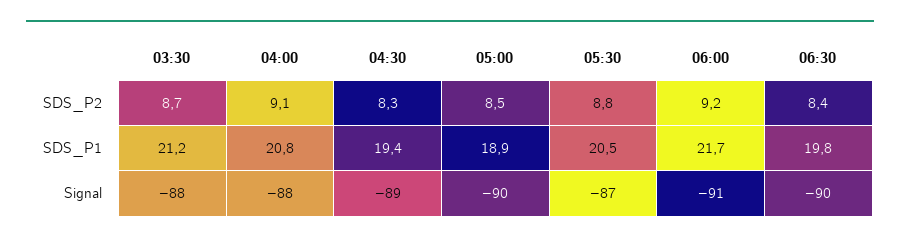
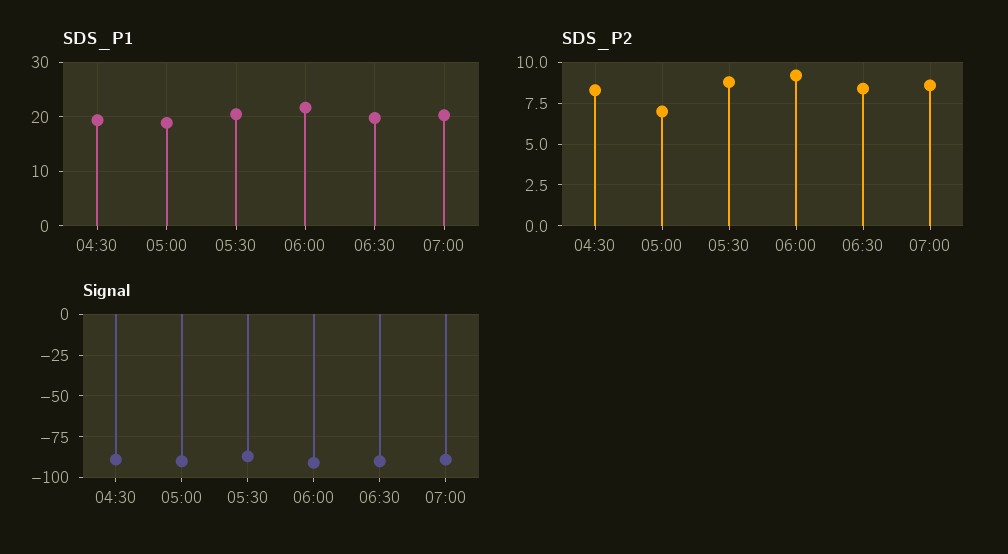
SDS_P2, 03:30: 8.7 -> none
SDS_P2, 04:00: 9.1 -> none
SDS_P2, 05:00: 8.5 -> 7
SDS_P1, 03:30: 21.2 -> none
SDS_P1, 04:00: 20.8 -> none
Signal, 03:30: -88 -> none
Signal, 04:00: -88 -> none
SDS_P1, 07:00: none -> 20
SDS_P2, 07:00: none -> 8.5
Signal, 07:00: none -> -90

